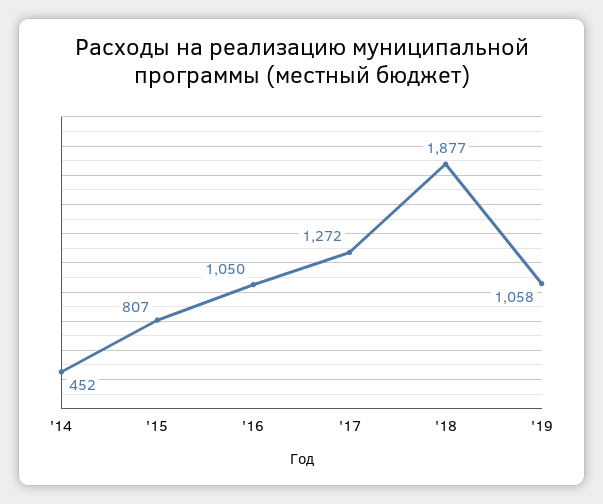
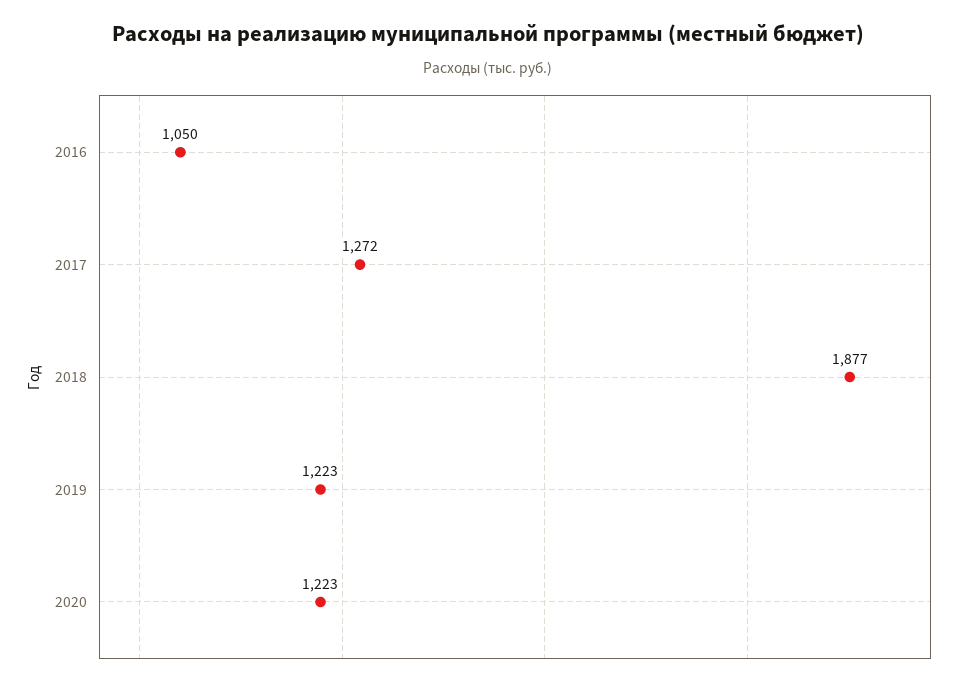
'14: 452 -> none
'15: 807 -> none
'19: 1058 -> 1223
2020: none -> 1223

